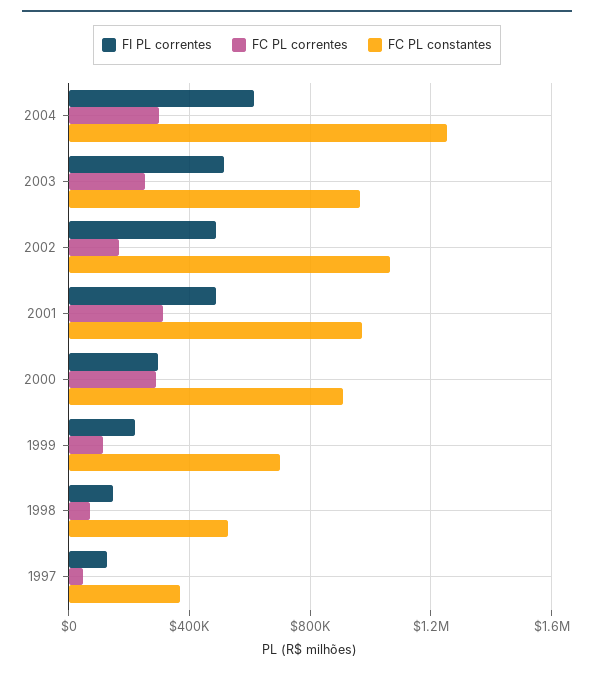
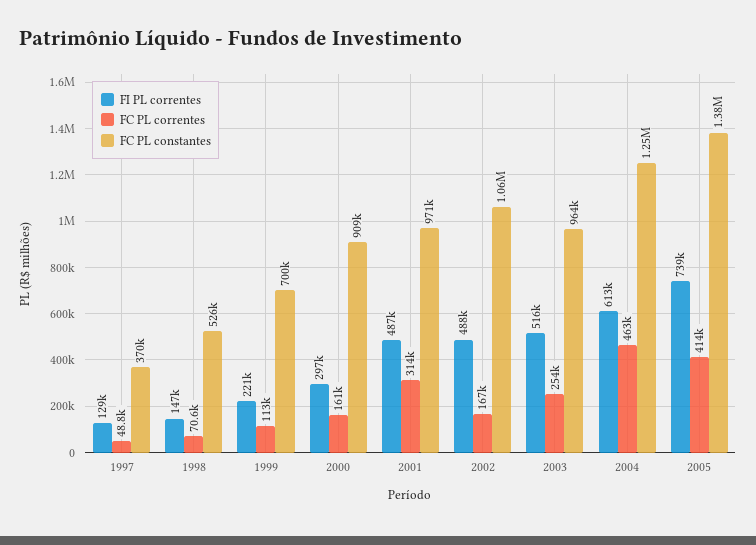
FC PL correntes, 2004: 300000 -> 463000
FC PL correntes, 2000: 300000 -> 161000
FI PL correntes, 2005: none -> 739000
FC PL correntes, 2005: none -> 414000
FC PL constantes, 2005: none -> 1380000

